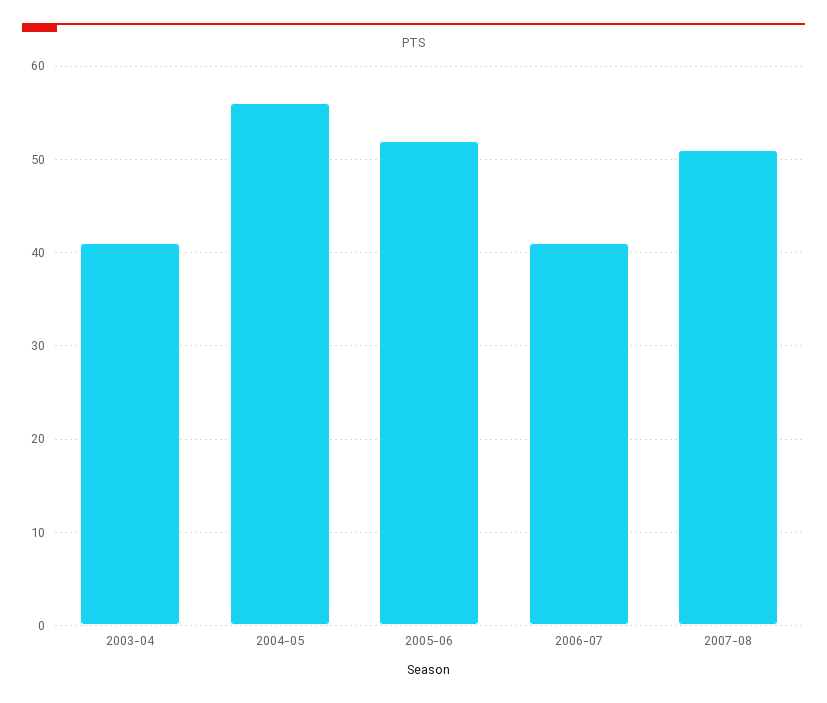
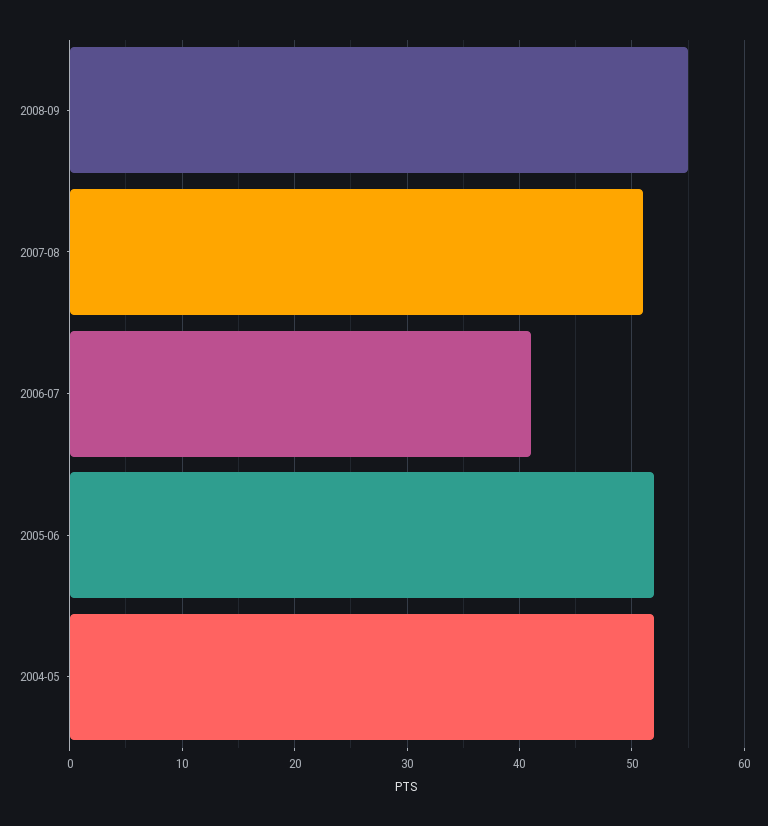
2003-04: 41 -> none
2004-05: 56 -> 52
2008-09: none -> 55

